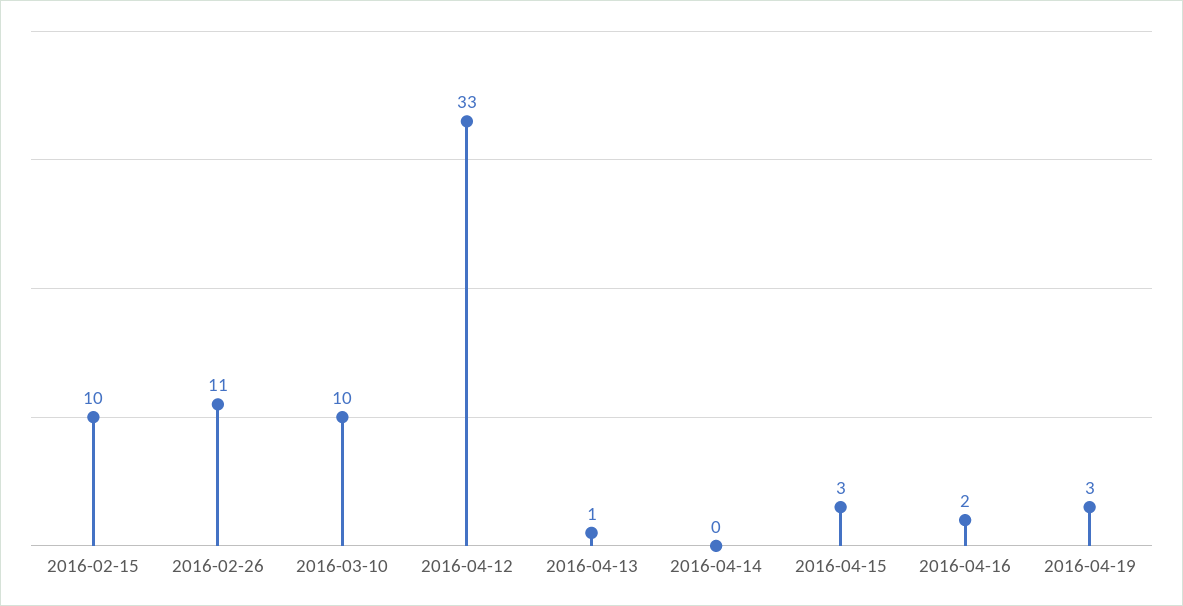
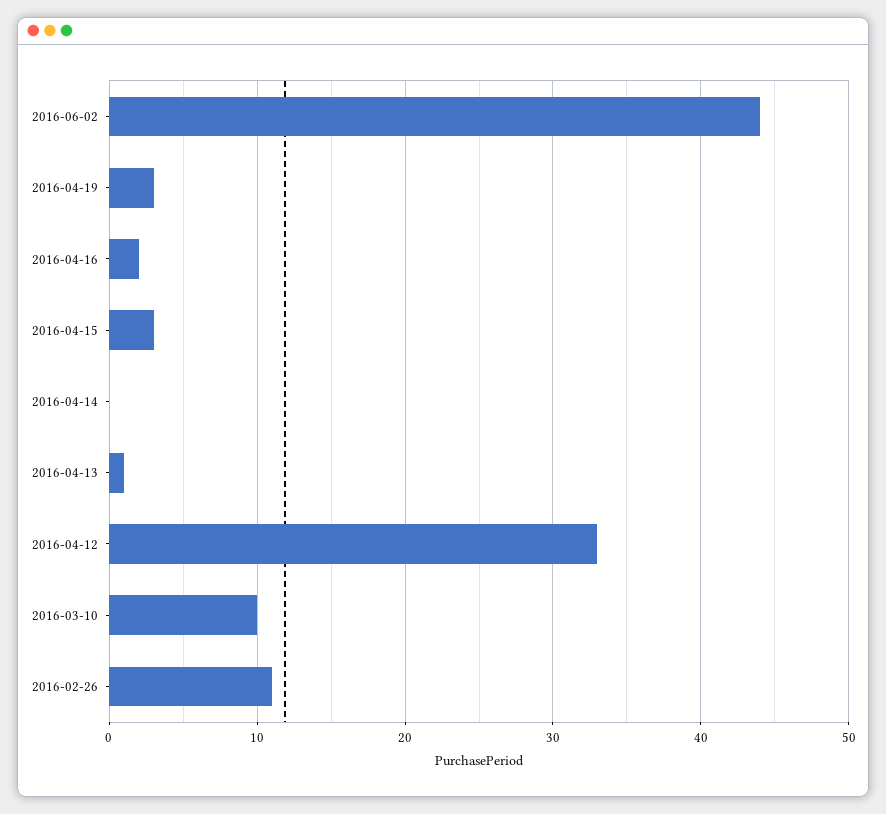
2016-02-15: 10 -> none
2016-06-02: none -> 44

